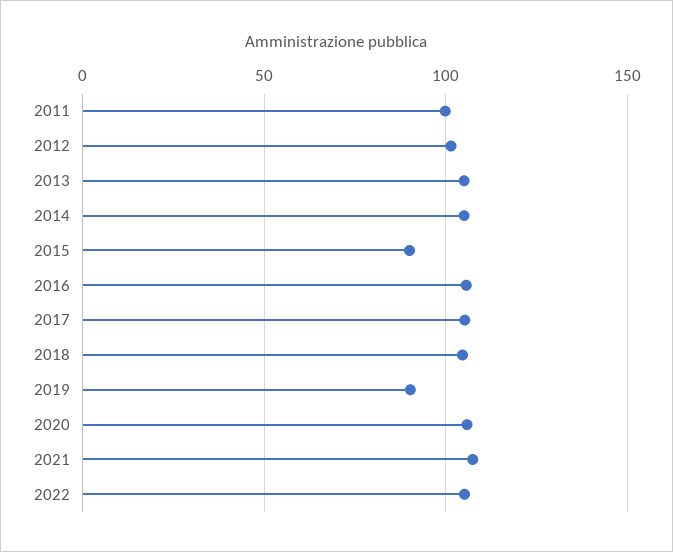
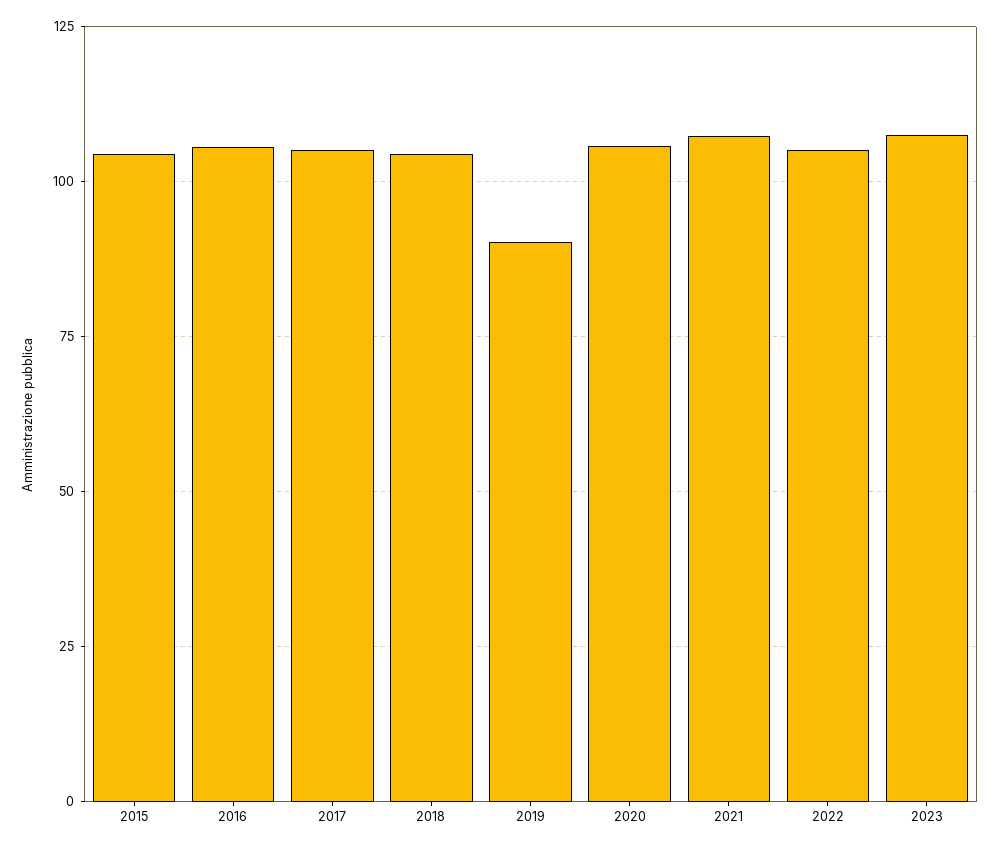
2011: 100 -> none
2012: 100 -> none
2013: 105 -> none
2014: 105 -> none
2015: 90 -> 105
2023: none -> 107.5

